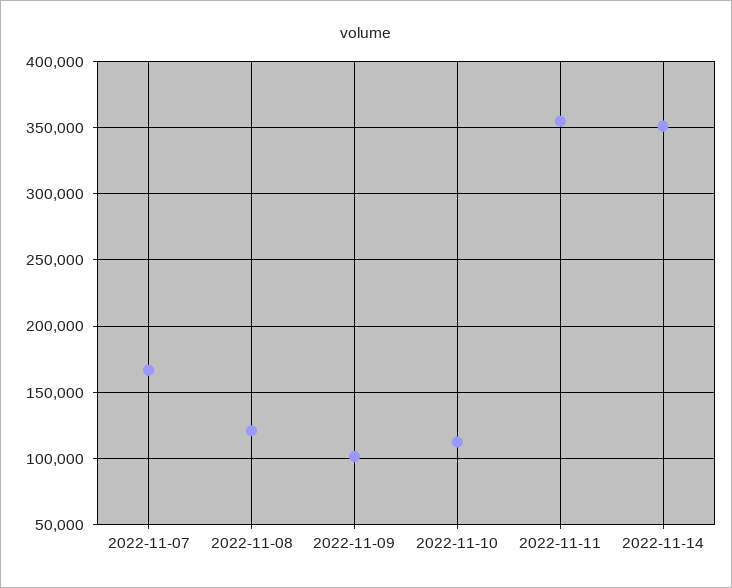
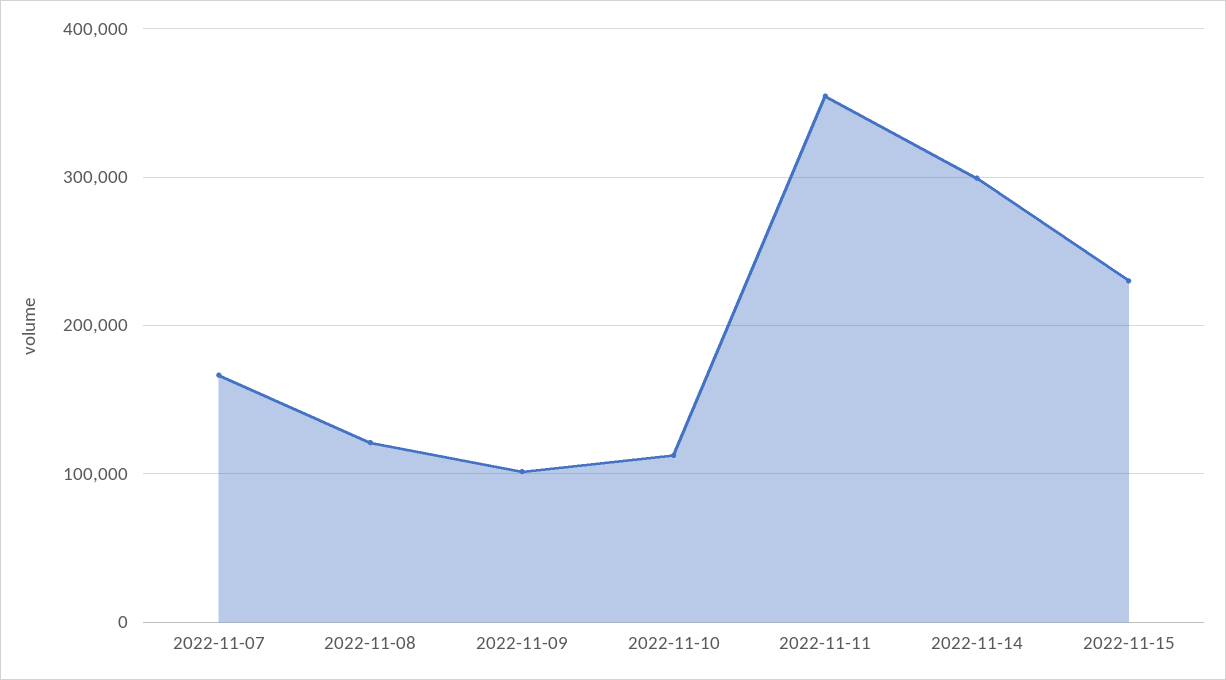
2022-11-14: 350000 -> 300000
2022-11-15: none -> 230000

